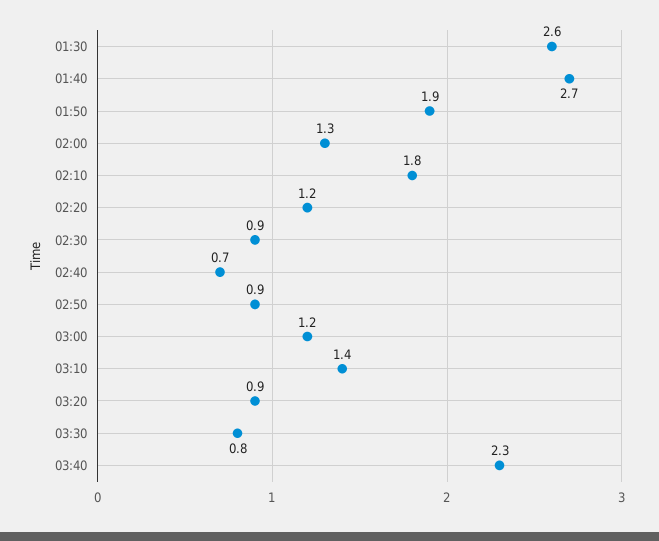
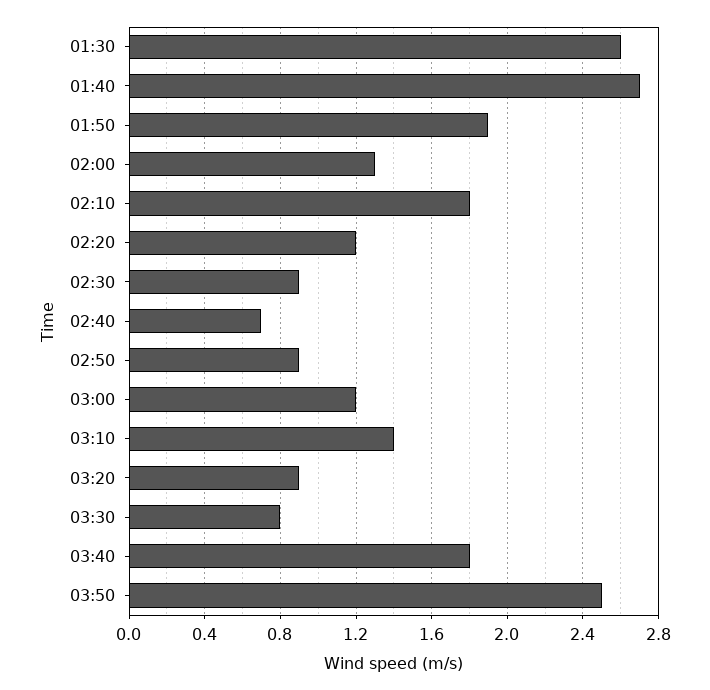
03:40: 2.3 -> 1.8
03:50: none -> 2.5

